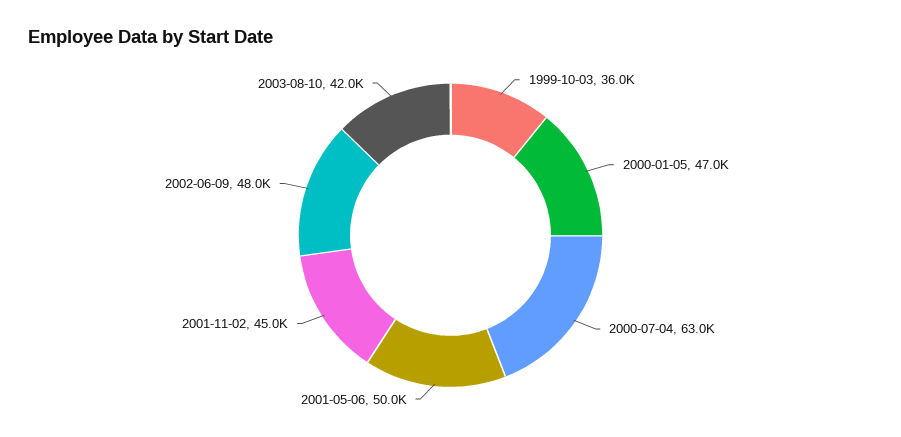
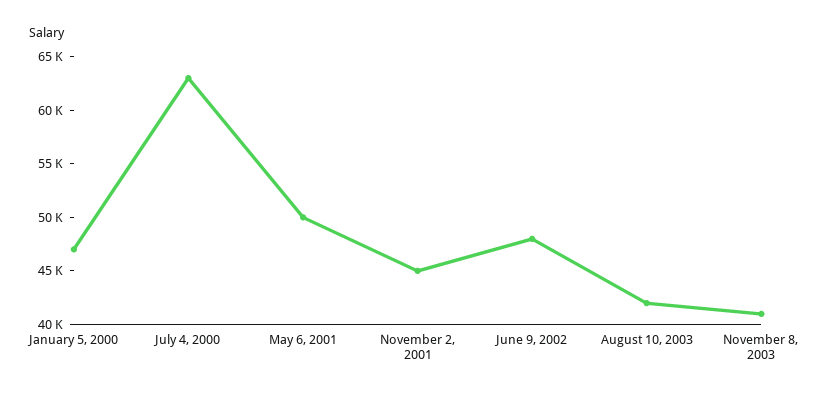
1999-10-03: 36000 -> none
November 8, 2003: none -> 41000

